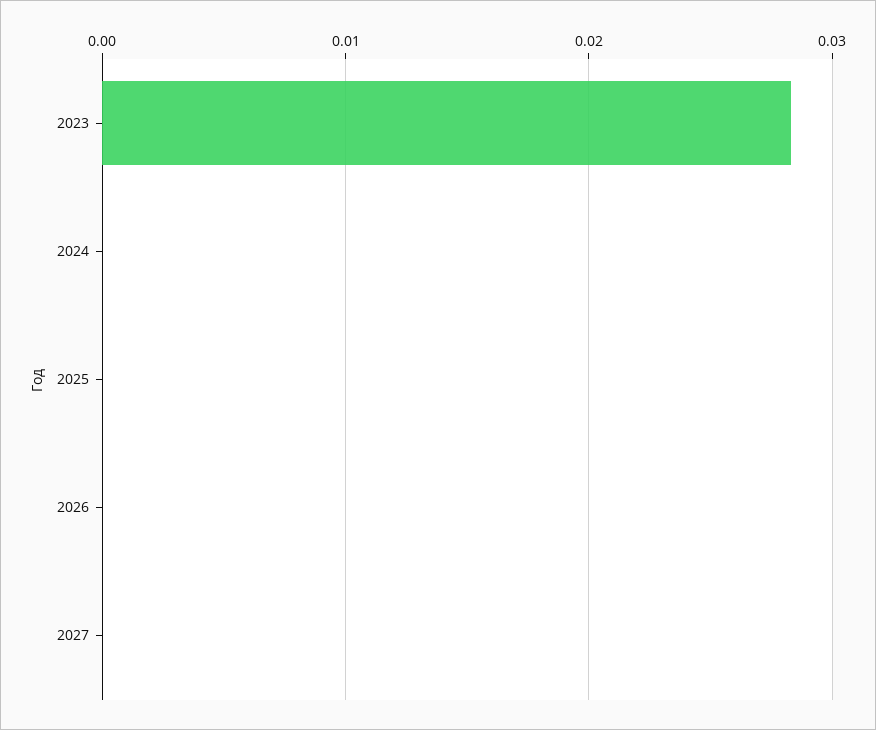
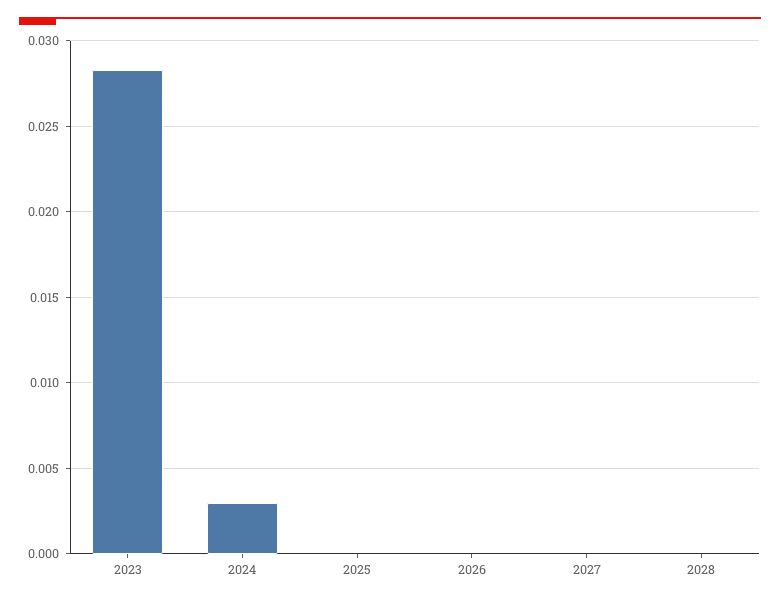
2024: 0 -> 0.003
2028: none -> 0

